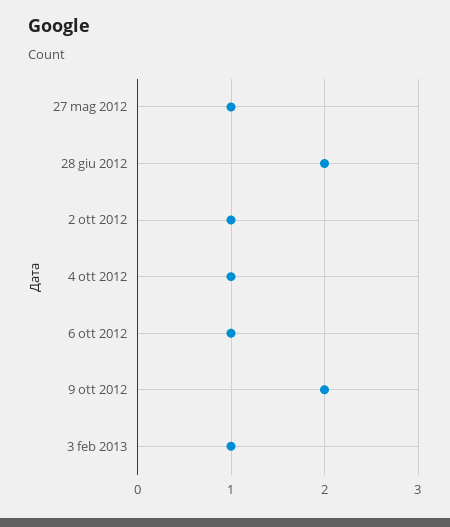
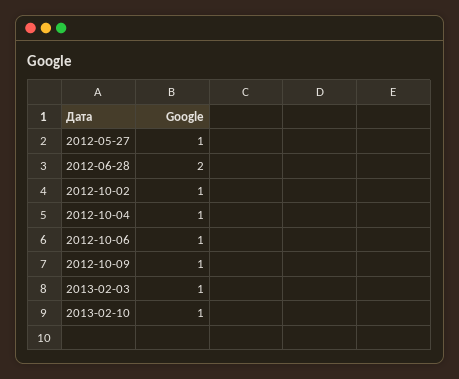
9 ott 2012: 2 -> 1
2013-02-10: none -> 1

